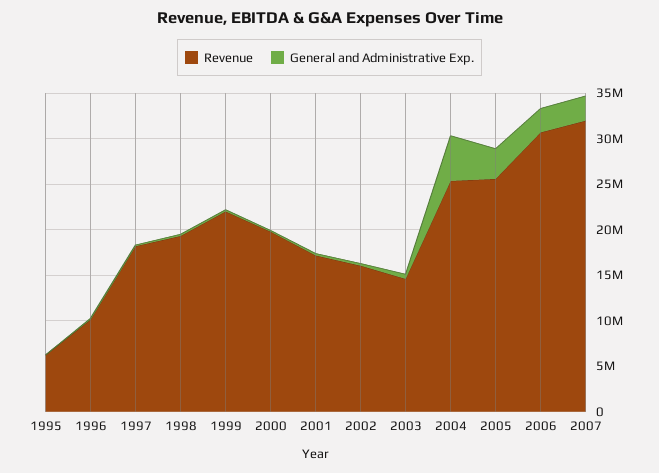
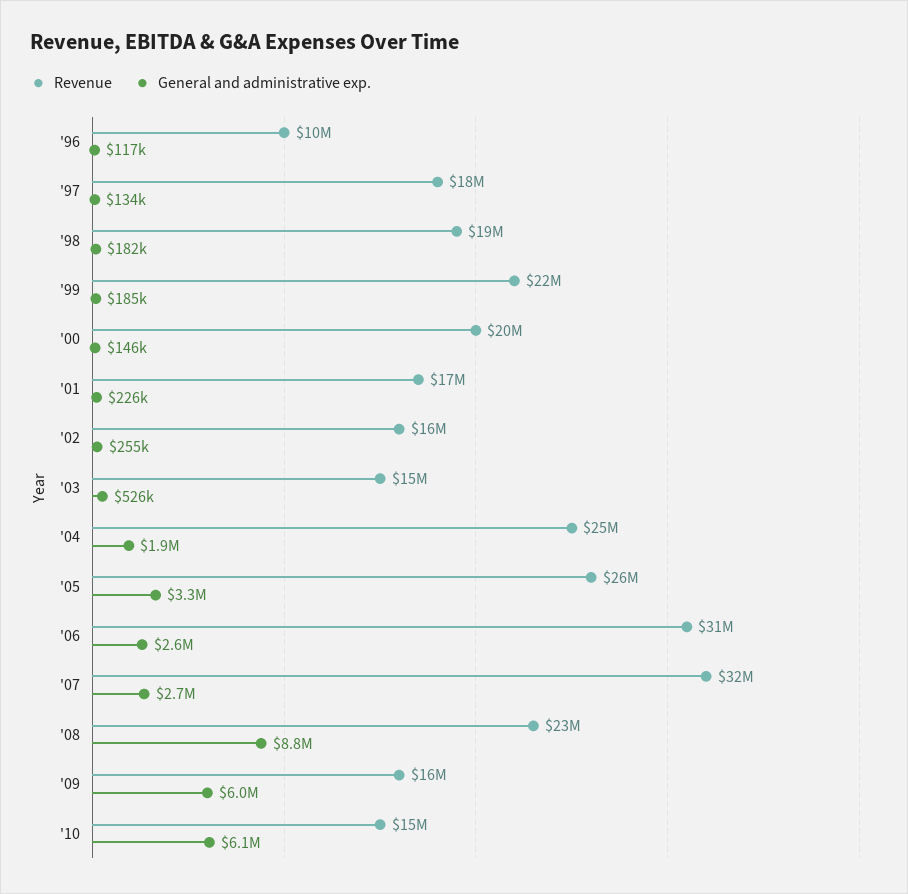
Revenue, 1995: 6000000 -> none
General and Administrative Exp., 1995: 0 -> none
General and Administrative Exp., 2004: 5000000 -> 1900000
Revenue, '08: none -> 23000000
General and Administrative Exp., '08: none -> 8800000
Revenue, '09: none -> 16000000
General and Administrative Exp., '09: none -> 6000000
Revenue, '10: none -> 15000000
General and Administrative Exp., '10: none -> 6100000

